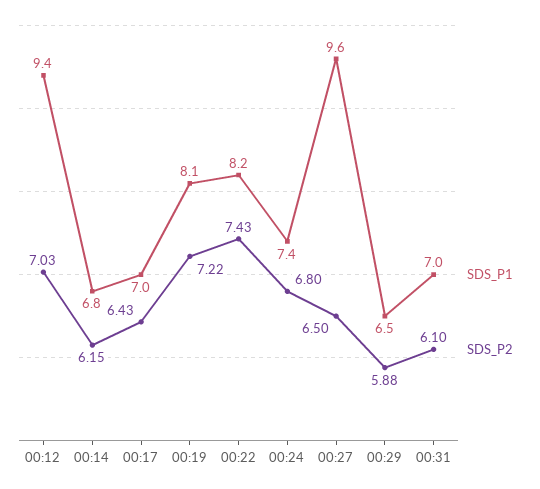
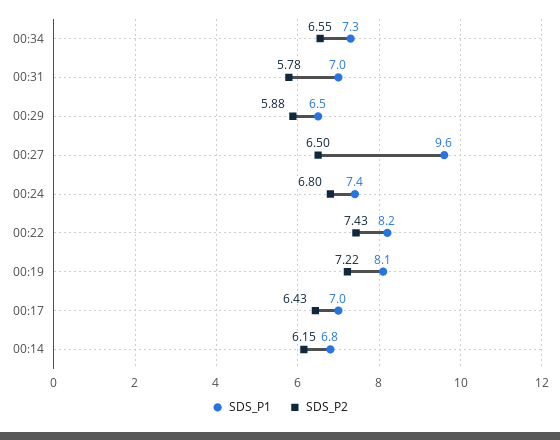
SDS_P1, 00:12: 9.4 -> none
SDS_P2, 00:12: 7.03 -> none
SDS_P2, 00:31: 6.1 -> 5.78
SDS_P1, 00:34: none -> 7.3
SDS_P2, 00:34: none -> 6.55

